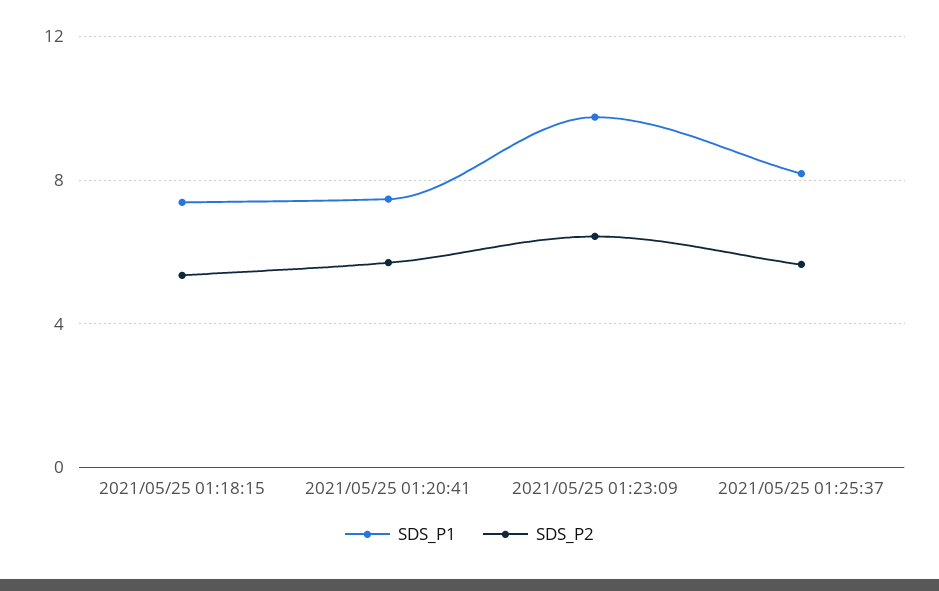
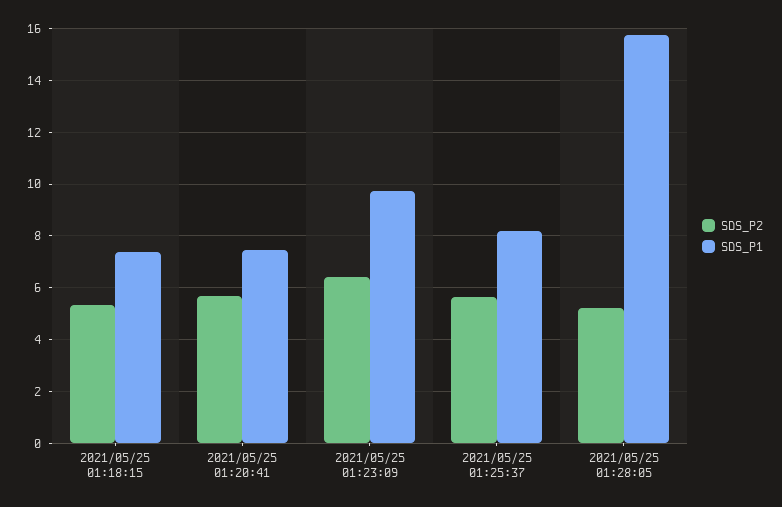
SDS_P2, 2021/05/25 01:28:05: none -> 5.25
SDS_P1, 2021/05/25 01:28:05: none -> 15.75

